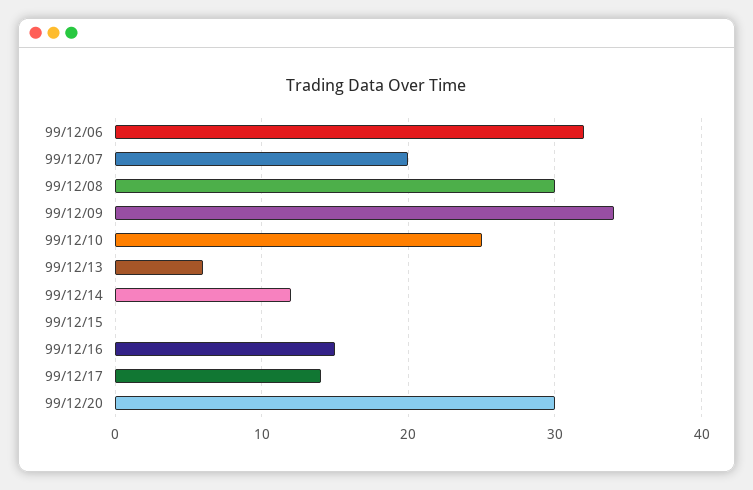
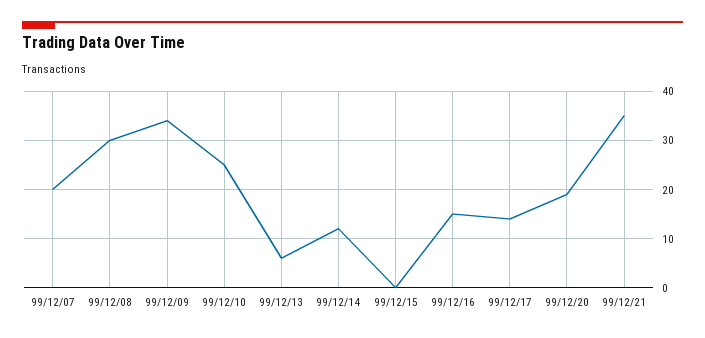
99/12/06: 32 -> none
99/12/20: 30 -> 20
99/12/21: none -> 35

